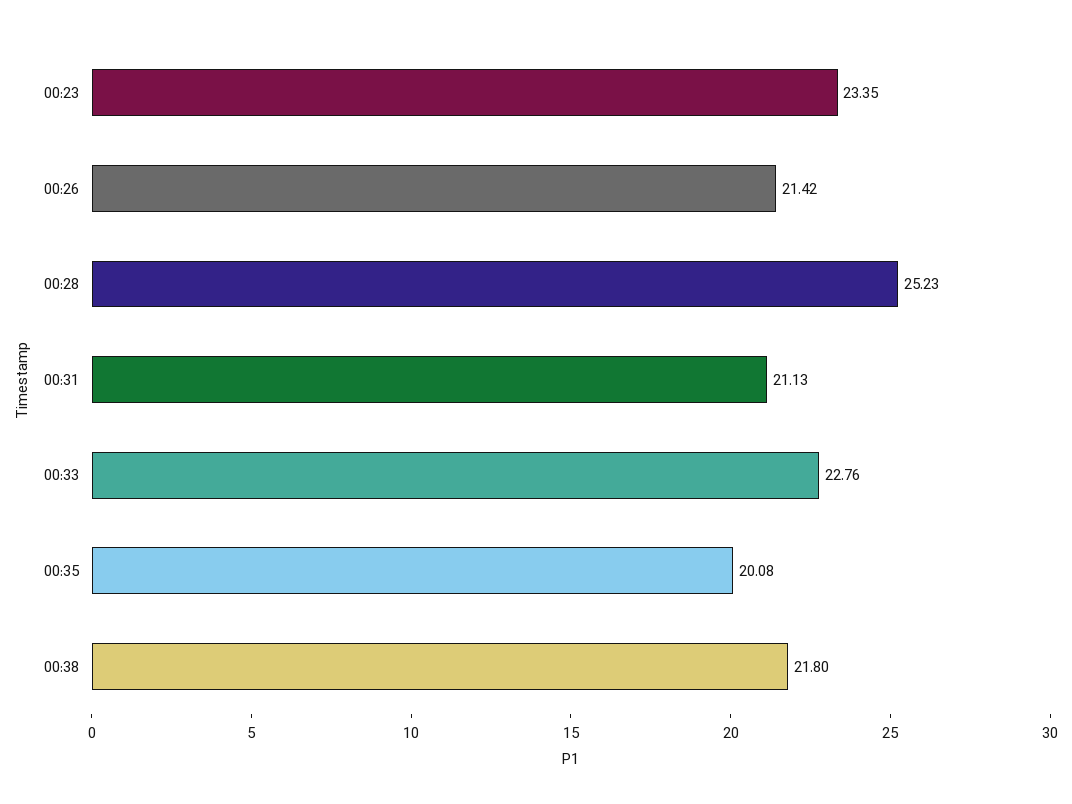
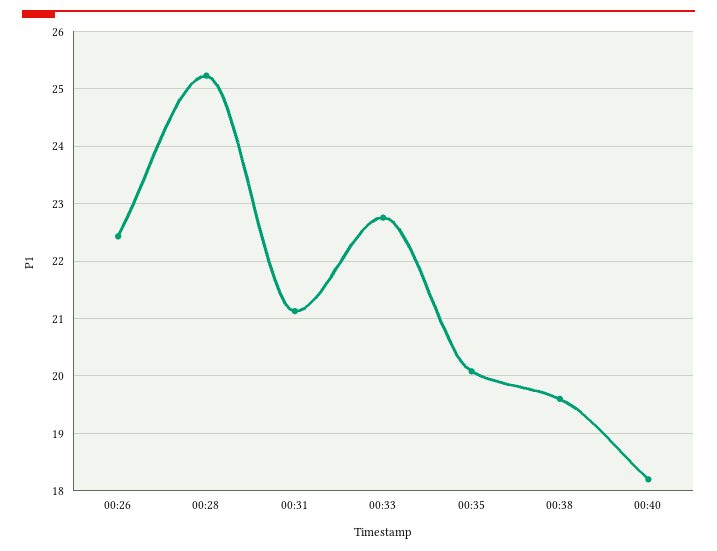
00:23: 23.35 -> none
00:26: 21.42 -> 22.4
00:38: 21.8 -> 19.6
00:40: none -> 18.2

